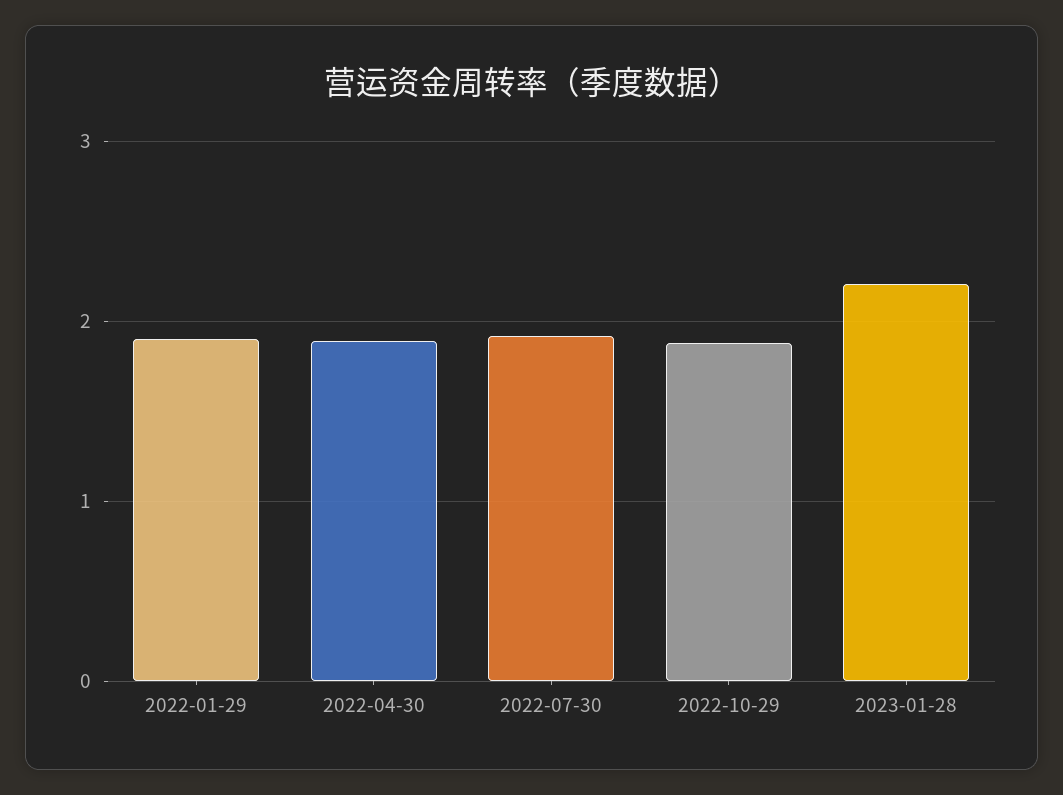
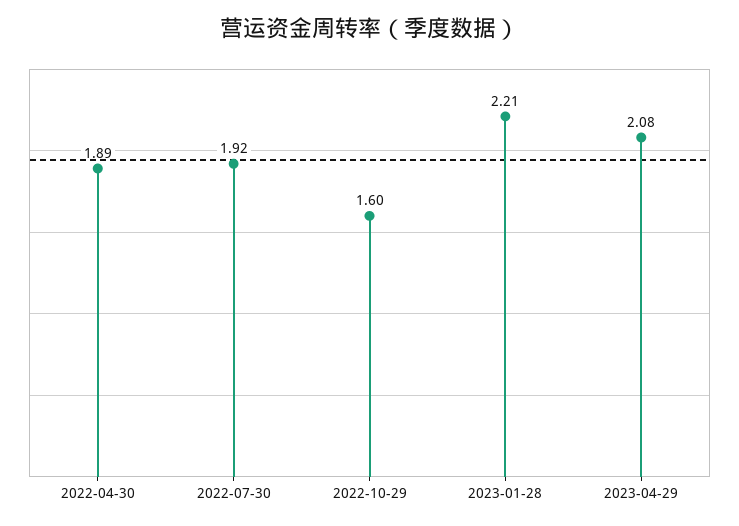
2022-01-29: 1.9 -> none
2022-10-29: 1.9 -> 1.6
2023-04-29: none -> 2.08

